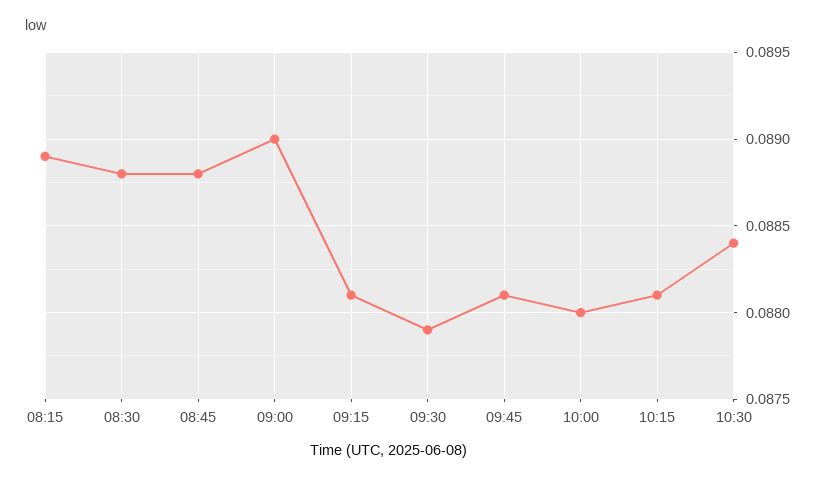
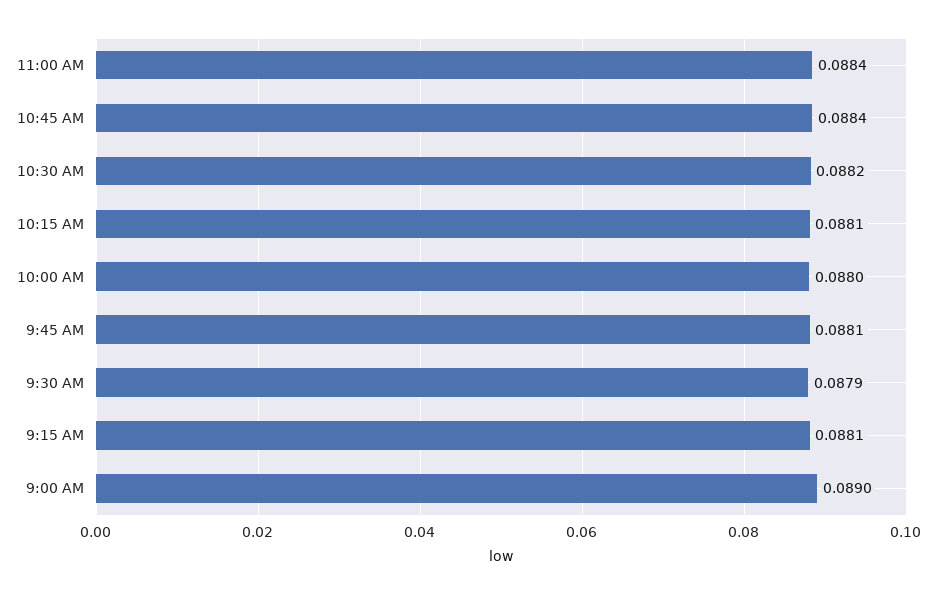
08:15: 0.0889 -> none
08:30: 0.0888 -> none
08:45: 0.0888 -> none
10:30: 0.0884 -> 0.0882
11:00 AM: none -> 0.0884
10:45 AM: none -> 0.0884

